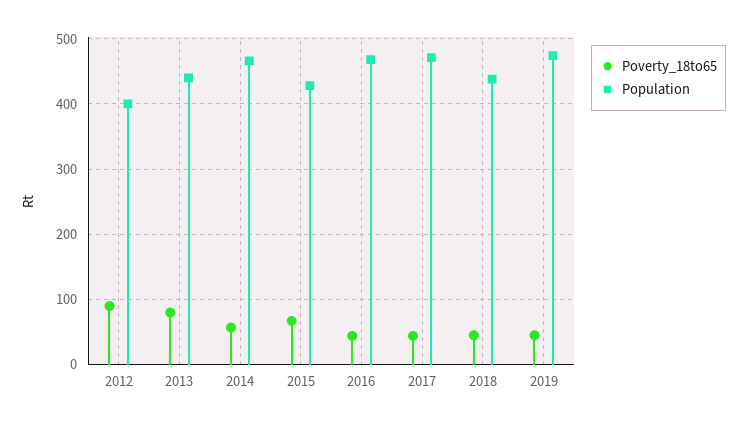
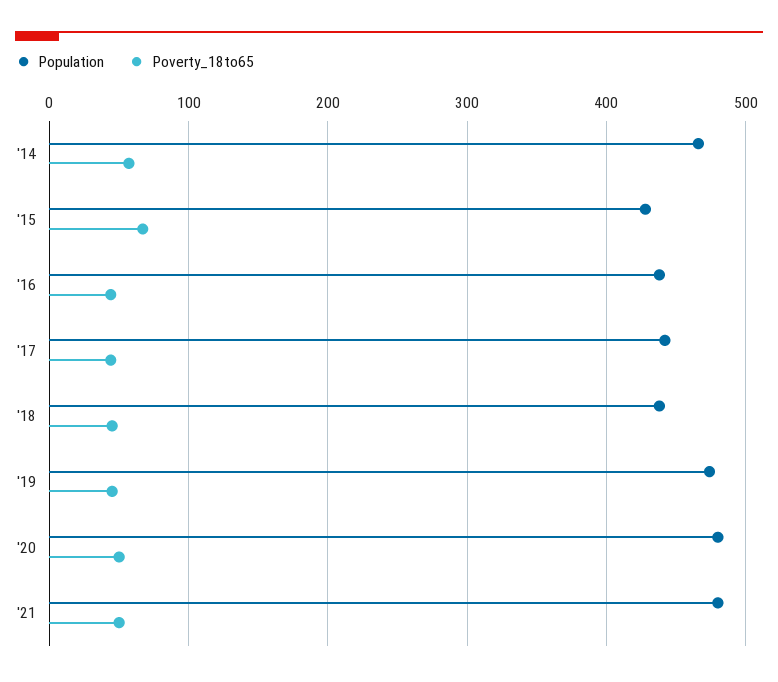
Poverty_18to65, 2012: 90 -> none
Population, 2012: 400 -> none
Poverty_18to65, 2013: 80 -> none
Population, 2013: 440 -> none
Population, 2016: 470 -> 440
Population, 2017: 470 -> 440
Population, '20: none -> 480
Poverty_18to65, '20: none -> 50
Population, '21: none -> 480
Poverty_18to65, '21: none -> 50

